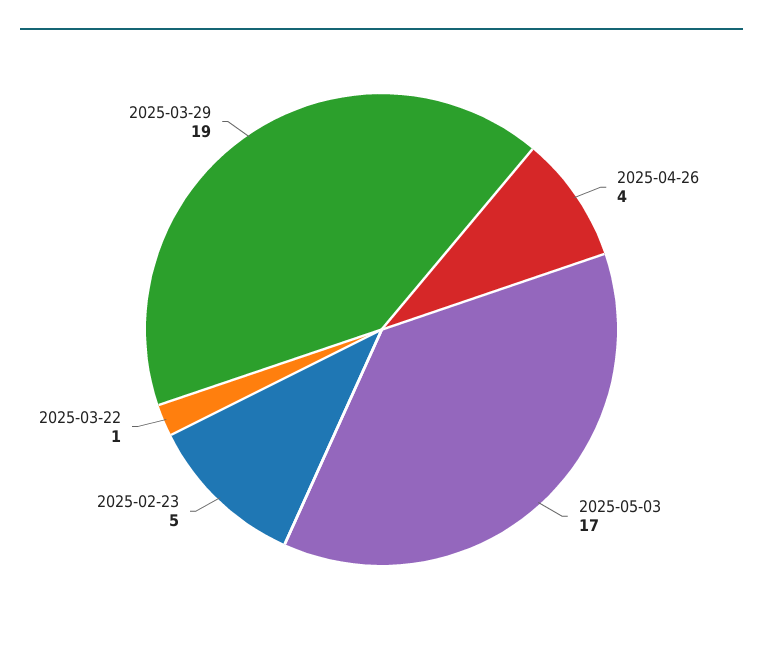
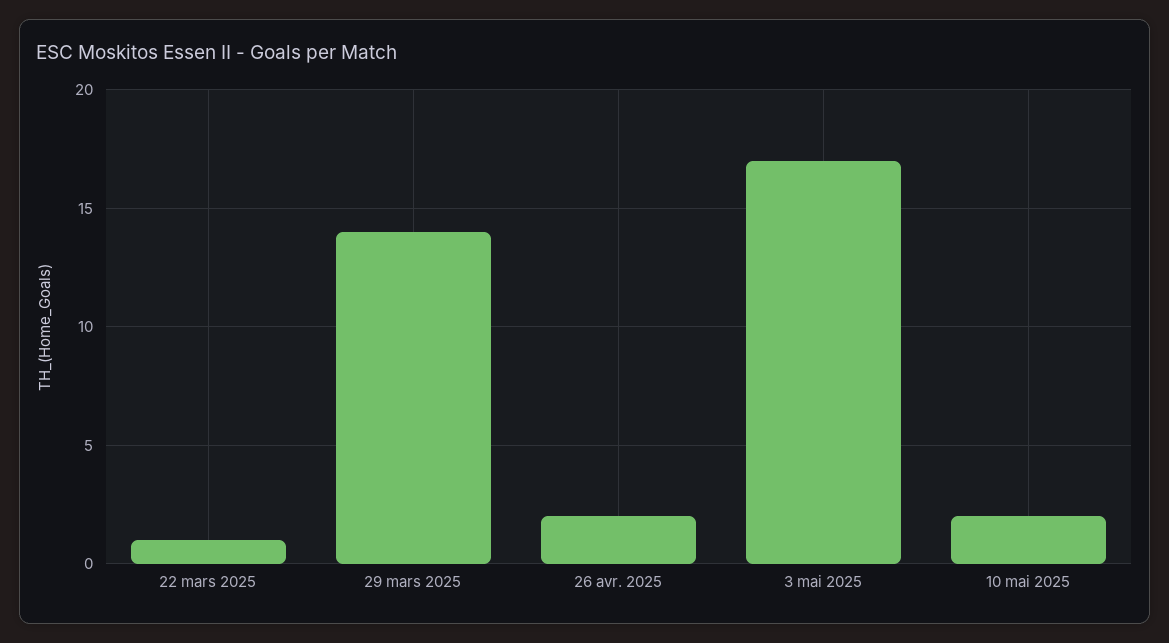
2025-04-26: 4 -> 2
2025-02-23: 5 -> none
2025-03-29: 19 -> 14
10 mai 2025: none -> 2

